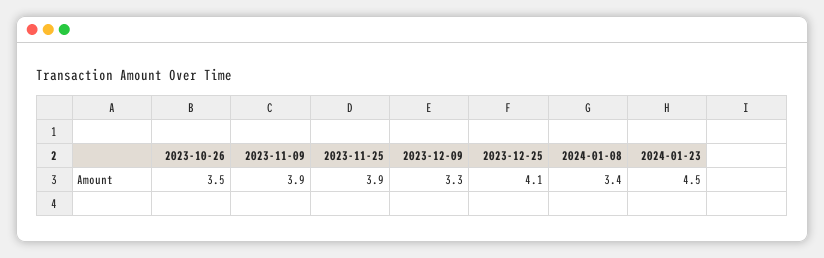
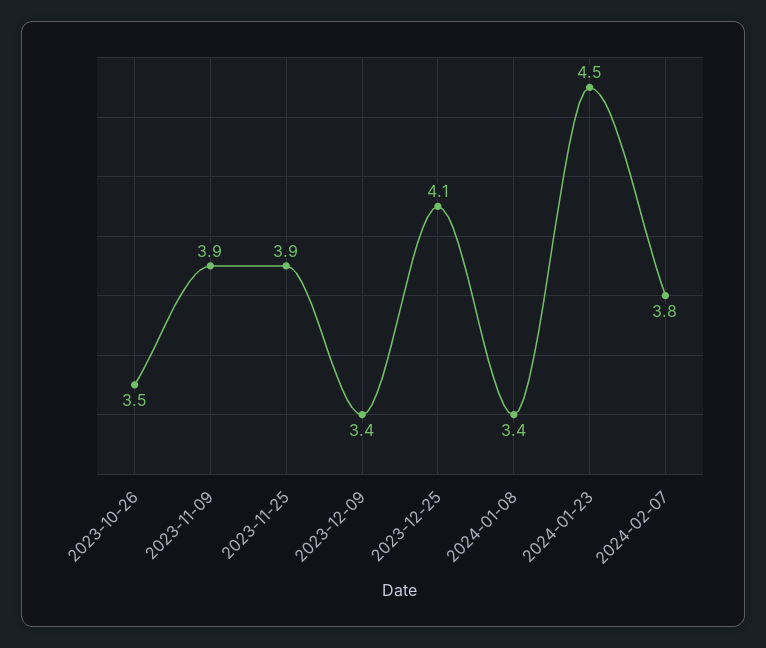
2023-12-09: 3.3 -> 3.4
2024-02-07: none -> 3.8

